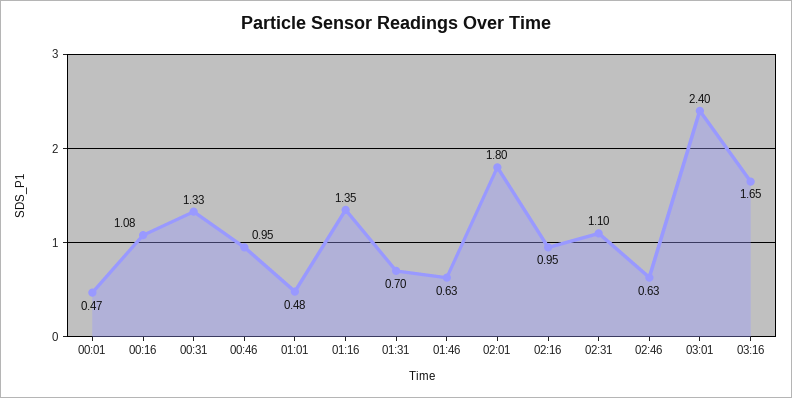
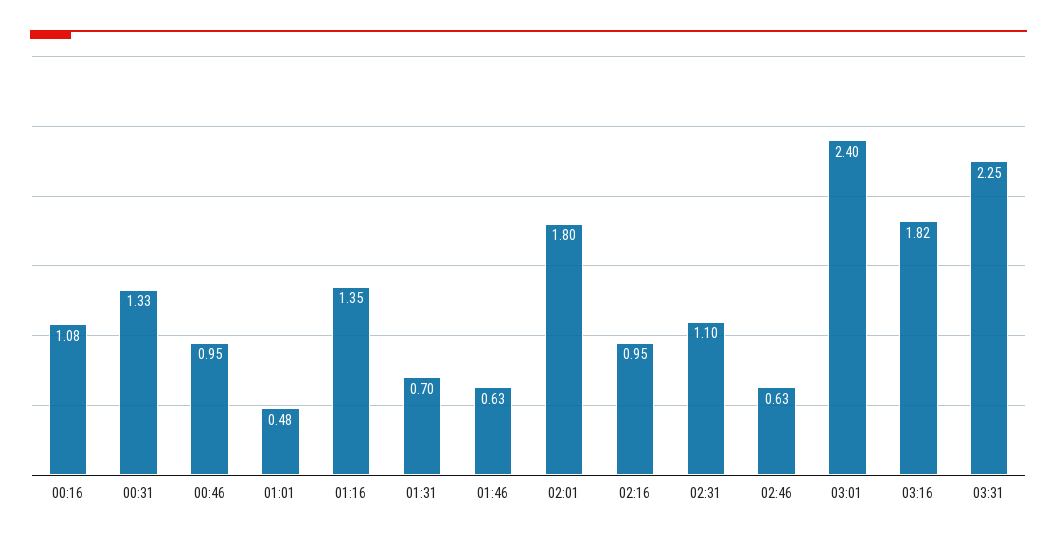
00:01: 0.47 -> none
03:16: 1.65 -> 1.82
03:31: none -> 2.25

